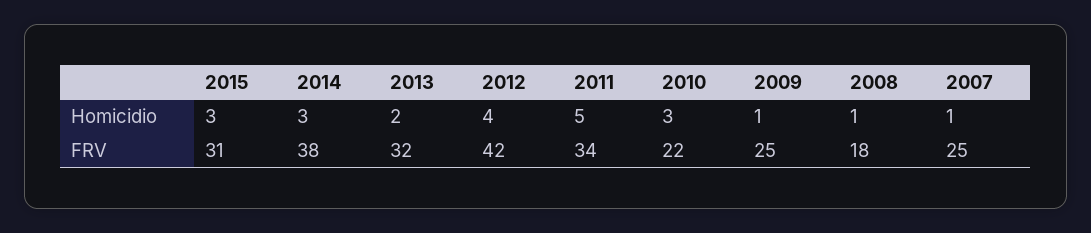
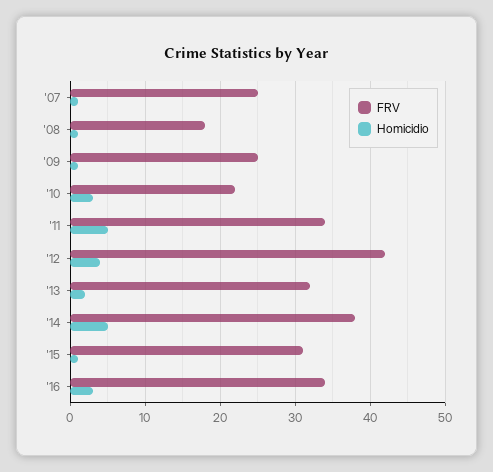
Homicidio, 2015: 3 -> 1
Homicidio, 2014: 3 -> 5
FRV, '16: none -> 34
Homicidio, '16: none -> 3

